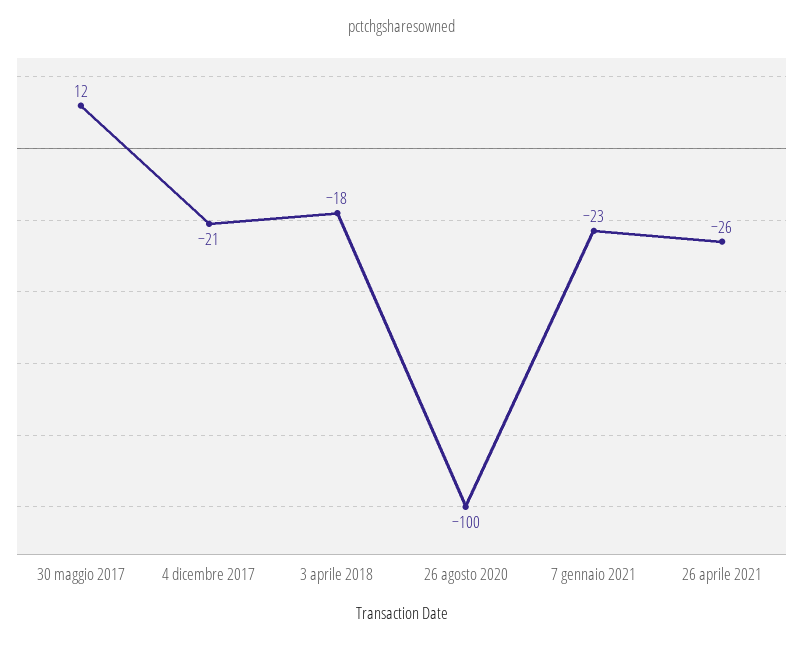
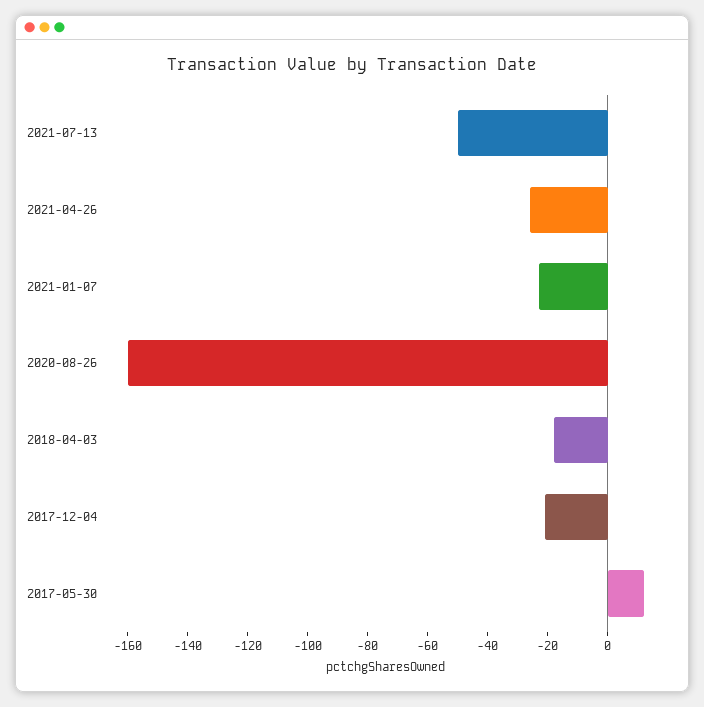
26 agosto 2020: -100 -> -160
2021-07-13: none -> -50

